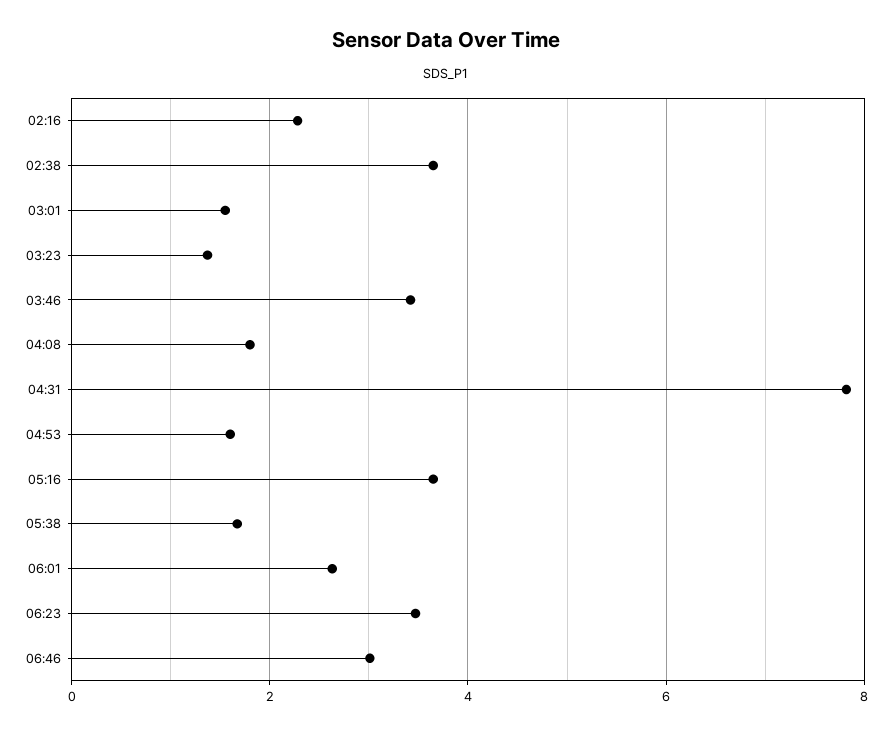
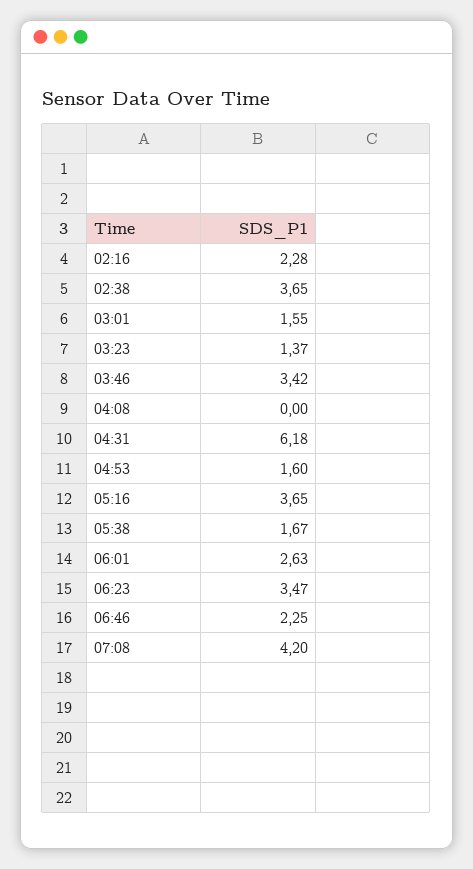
04:08: 1.8 -> 0
04:31: 7.8 -> 6.18
06:46: 3 -> 2.25
07:08: none -> 4.2

